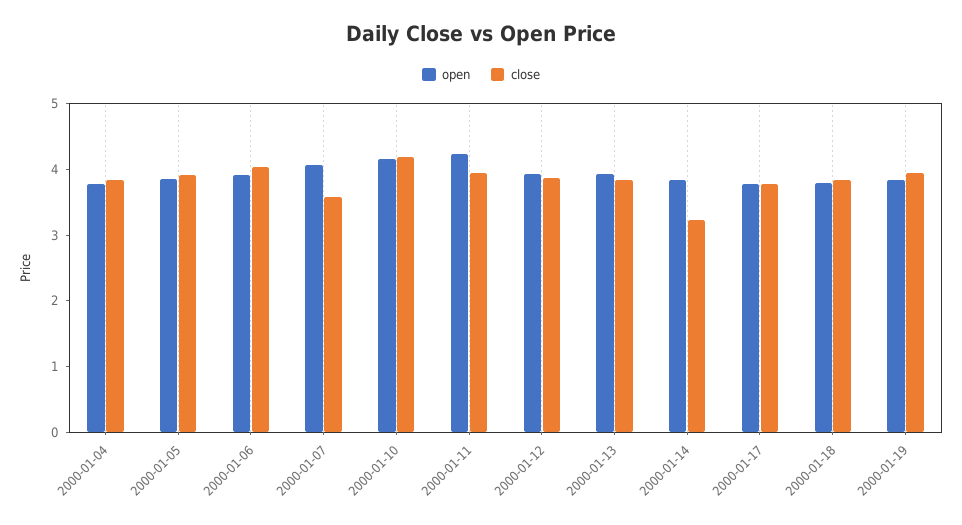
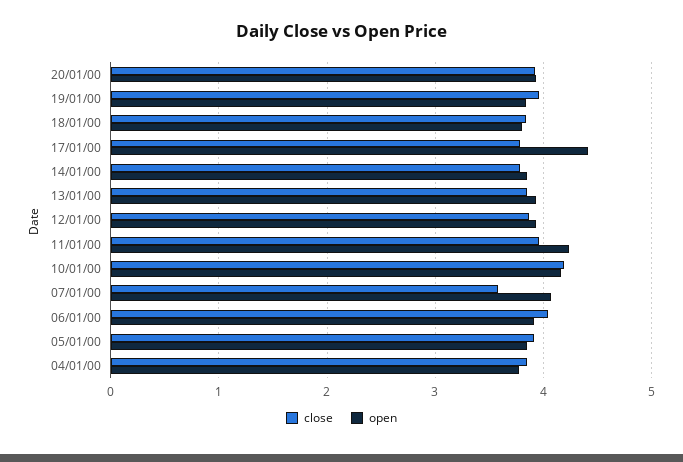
close, 2000-01-14: 3.2 -> 3.8
open, 2000-01-17: 3.8 -> 4.4
close, 20/01/00: none -> 3.9
open, 20/01/00: none -> 3.9

